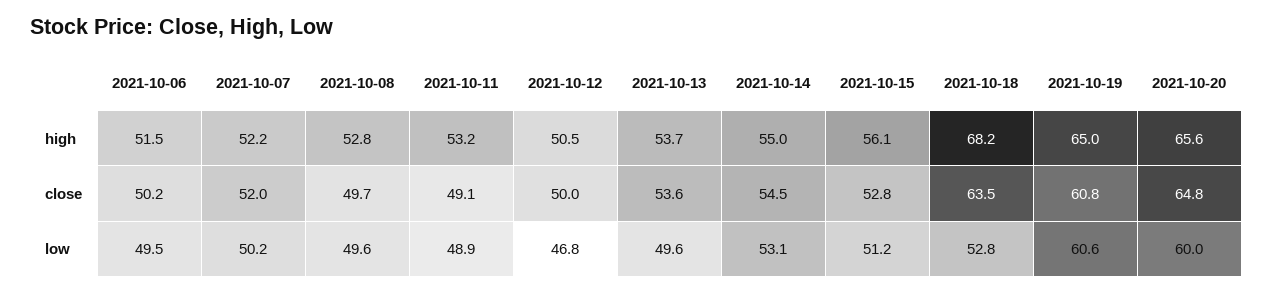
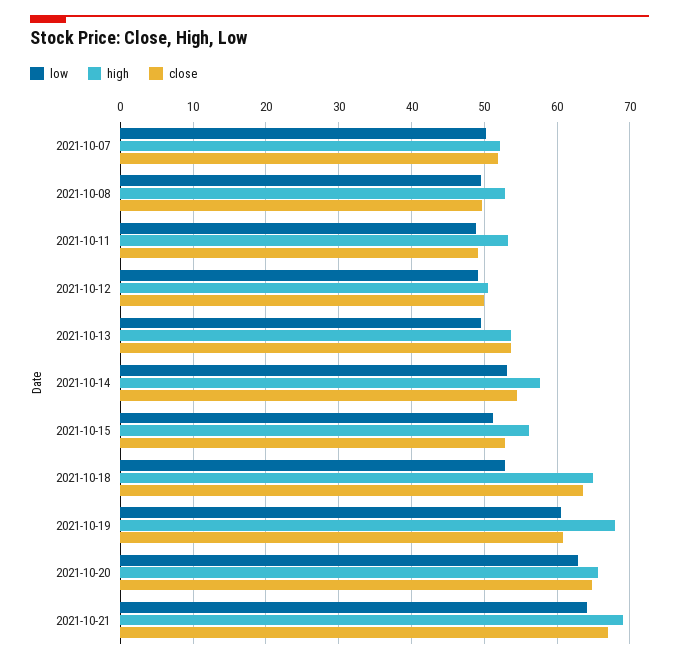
high, 2021-10-06: 51.5 -> none
high, 2021-10-14: 55 -> 58
high, 2021-10-18: 68.2 -> 65
high, 2021-10-19: 65 -> 68
close, 2021-10-06: 50.2 -> none
low, 2021-10-06: 49.5 -> none
low, 2021-10-12: 46.8 -> 49
low, 2021-10-20: 60 -> 63
low, 2021-10-21: none -> 64
high, 2021-10-21: none -> 69
close, 2021-10-21: none -> 67

